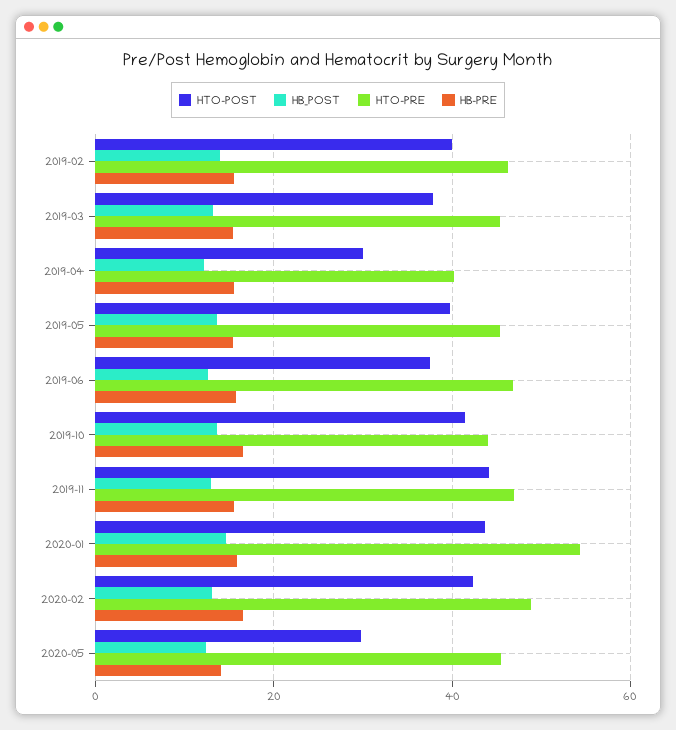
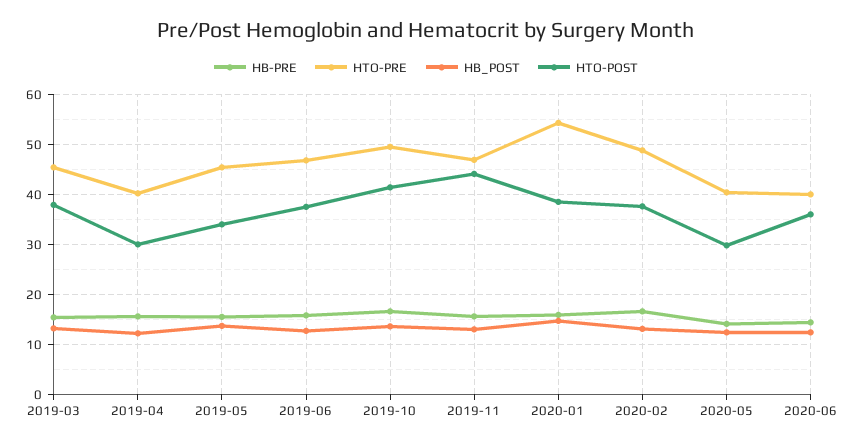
HTO-POST, 2019-02: 40 -> none
HB_POST, 2019-02: 14 -> none
HTO-PRE, 2019-02: 46 -> none
HB-PRE, 2019-02: 16 -> none
HTO-POST, 2019-05: 40 -> 34
HTO-PRE, 2019-10: 44 -> 50
HTO-POST, 2020-01: 44 -> 38
HTO-POST, 2020-02: 42 -> 38
HTO-PRE, 2020-05: 46 -> 40
HB-PRE, 2020-06: none -> 14
HTO-PRE, 2020-06: none -> 40
HB_POST, 2020-06: none -> 12
HTO-POST, 2020-06: none -> 36

